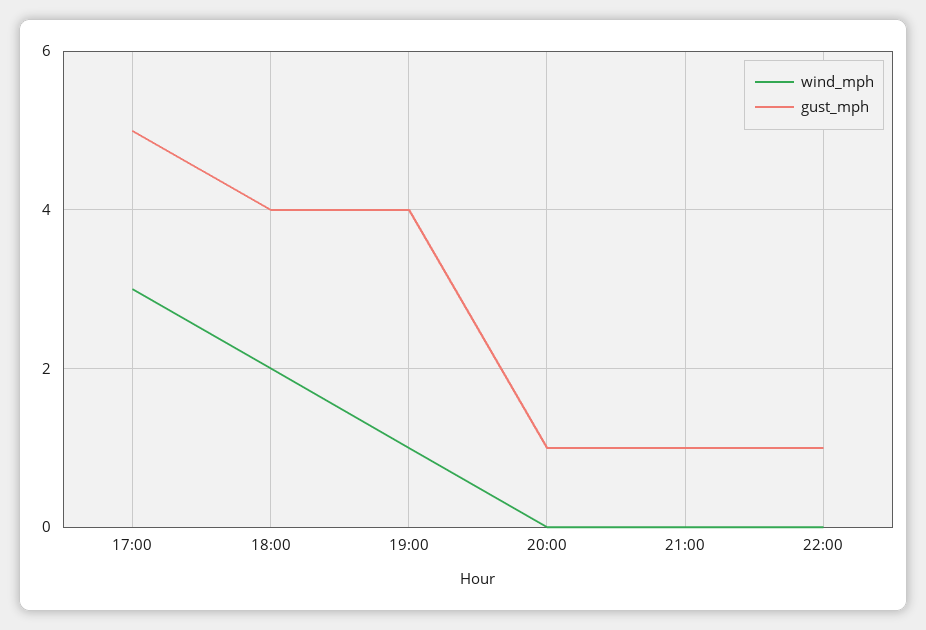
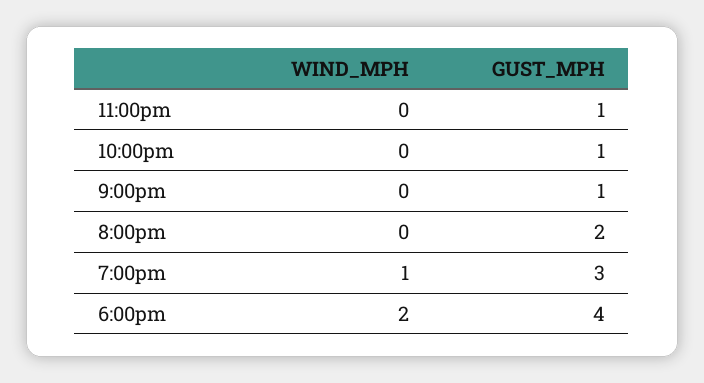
wind_mph, 17:00: 3 -> none
gust_mph, 17:00: 5 -> none
gust_mph, 19:00: 4 -> 3
gust_mph, 20:00: 1 -> 2
wind_mph, 11:00pm: none -> 0
gust_mph, 11:00pm: none -> 1

